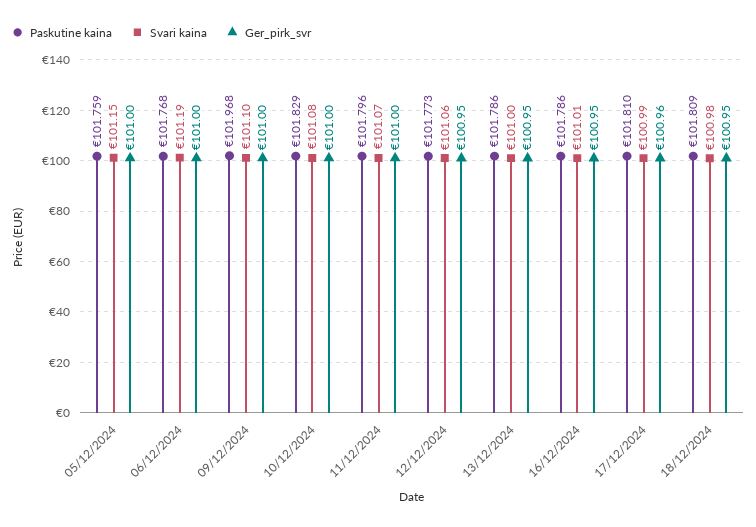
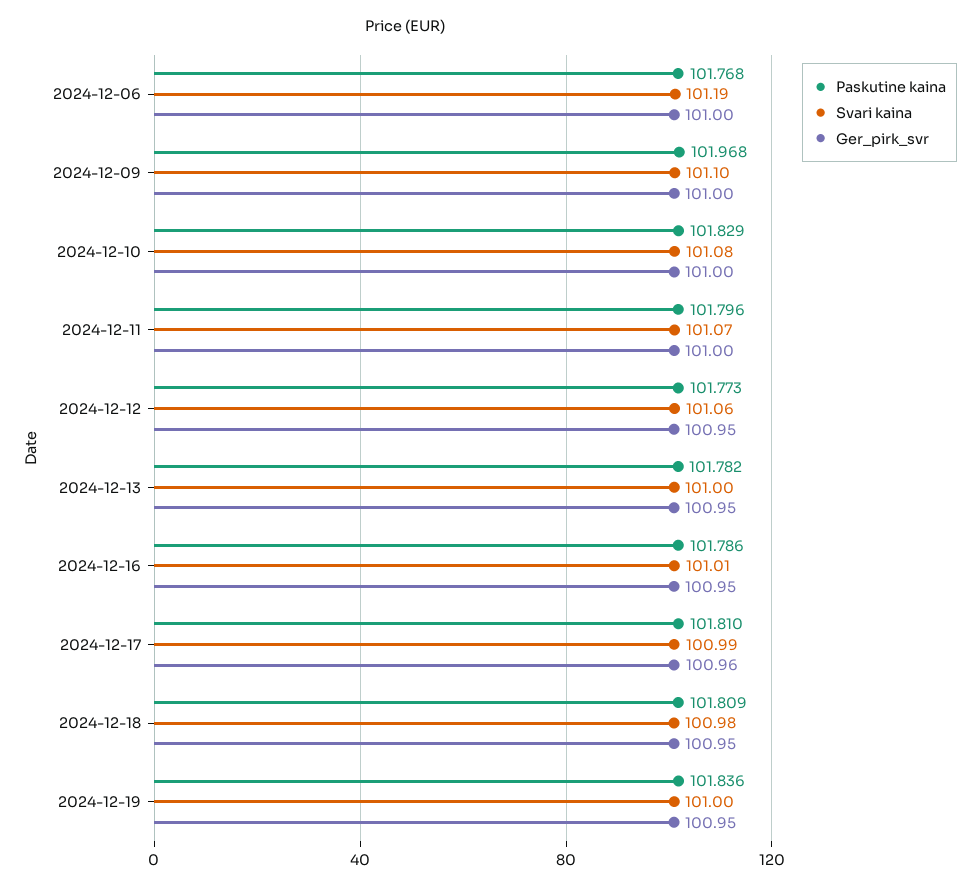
Paskutine kaina, 05/12/2024: 101.759 -> none
Svari kaina, 05/12/2024: 101.15 -> none
Ger_pirk_svr, 05/12/2024: 101 -> none
Paskutine kaina, 13/12/2024: 101.786 -> 101.782
Paskutine kaina, 2024-12-19: none -> 101.836
Svari kaina, 2024-12-19: none -> 101
Ger_pirk_svr, 2024-12-19: none -> 100.95

